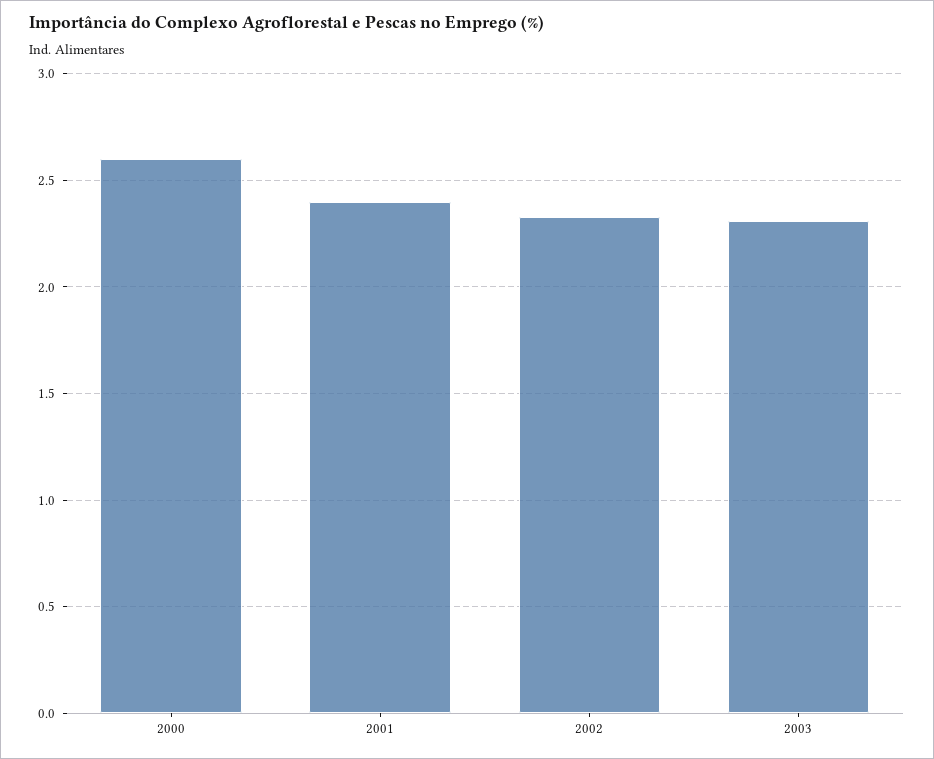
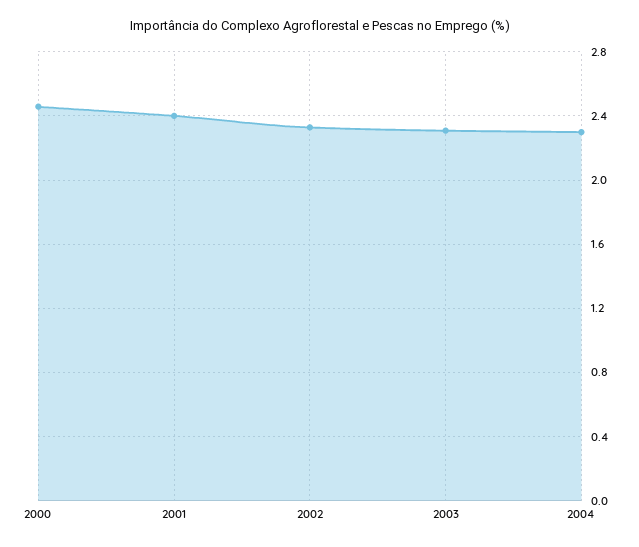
2000: 2.6 -> 2.45
2004: none -> 2.3

